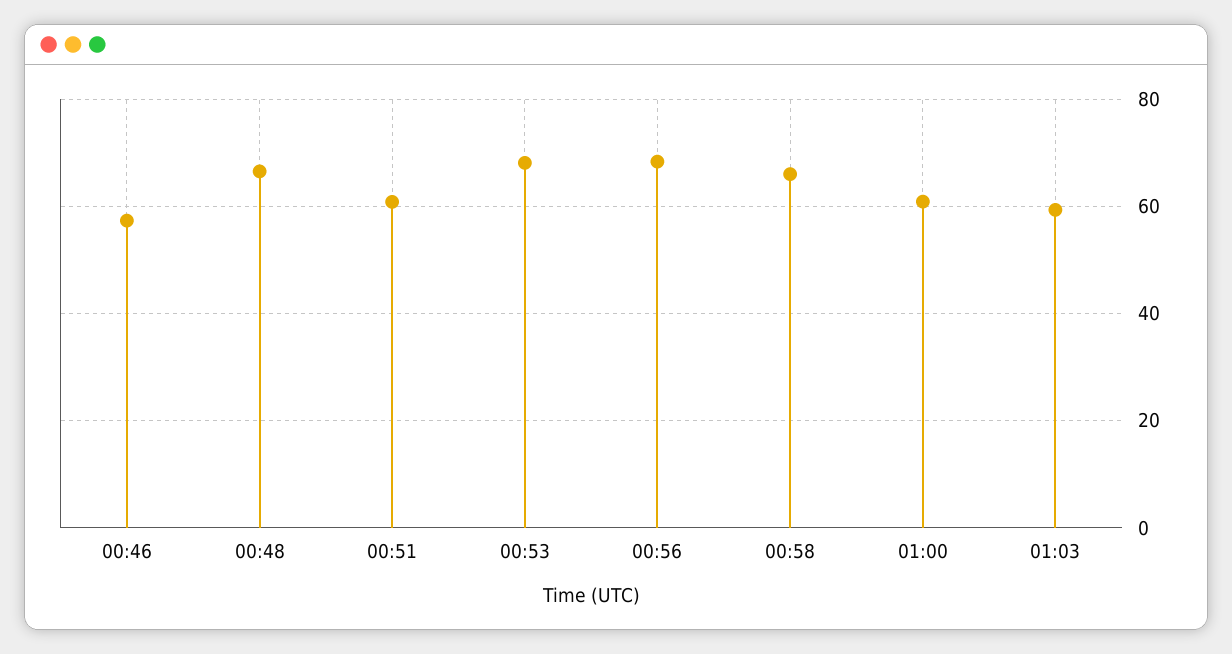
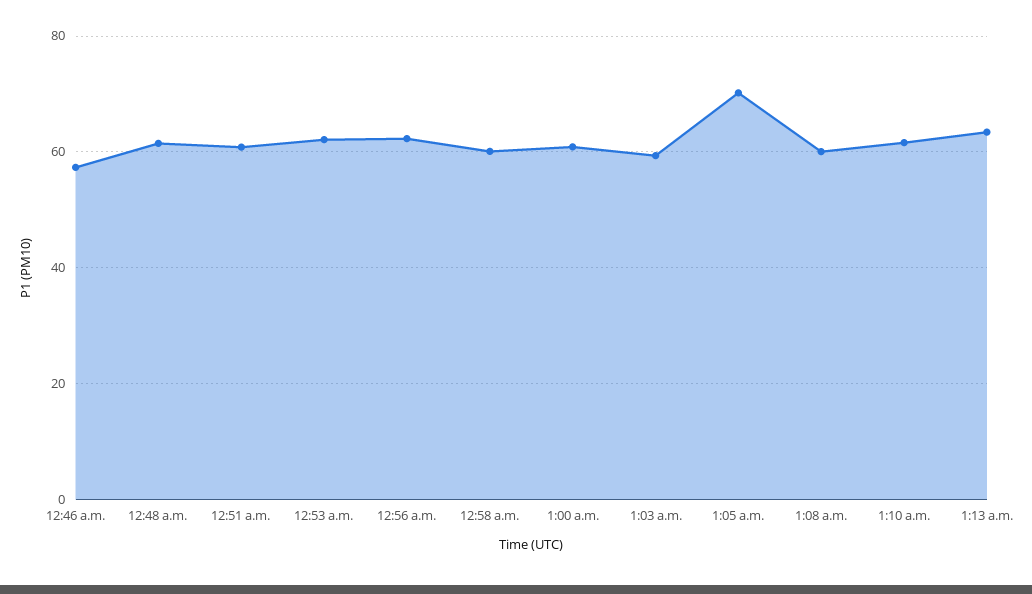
00:48: 66 -> 62
00:53: 68 -> 62
00:56: 68 -> 62
00:58: 66 -> 60
1:05 a.m.: none -> 70
1:08 a.m.: none -> 60
1:10 a.m.: none -> 62
1:13 a.m.: none -> 64

